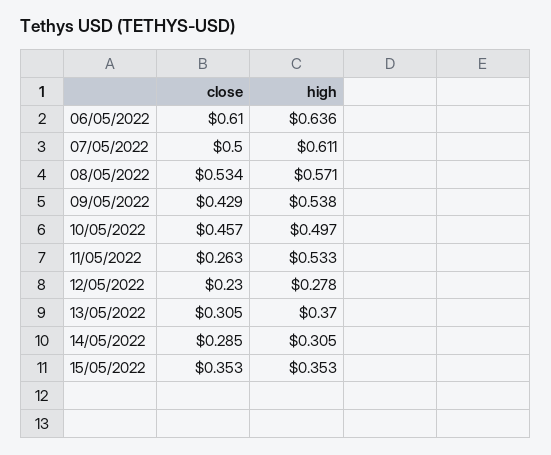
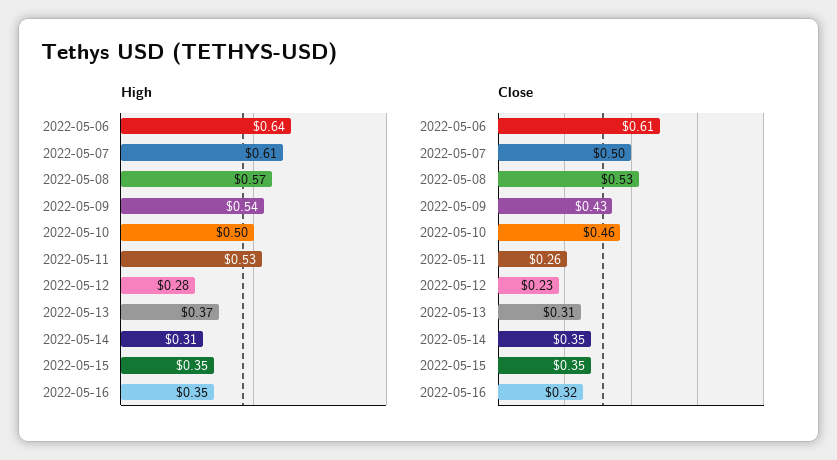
close, 14/05/2022: 0.285 -> 0.35
high, 2022-05-16: none -> 0.35
close, 2022-05-16: none -> 0.32

